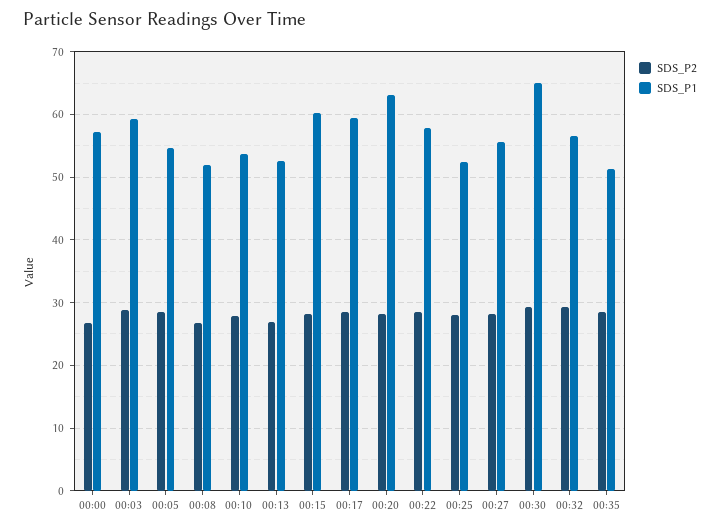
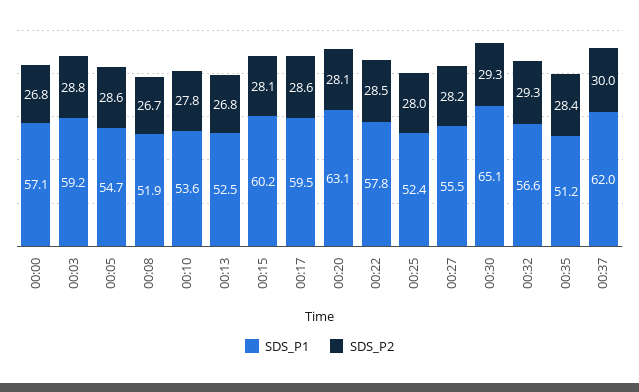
SDS_P1, 00:37: none -> 62
SDS_P2, 00:37: none -> 30

